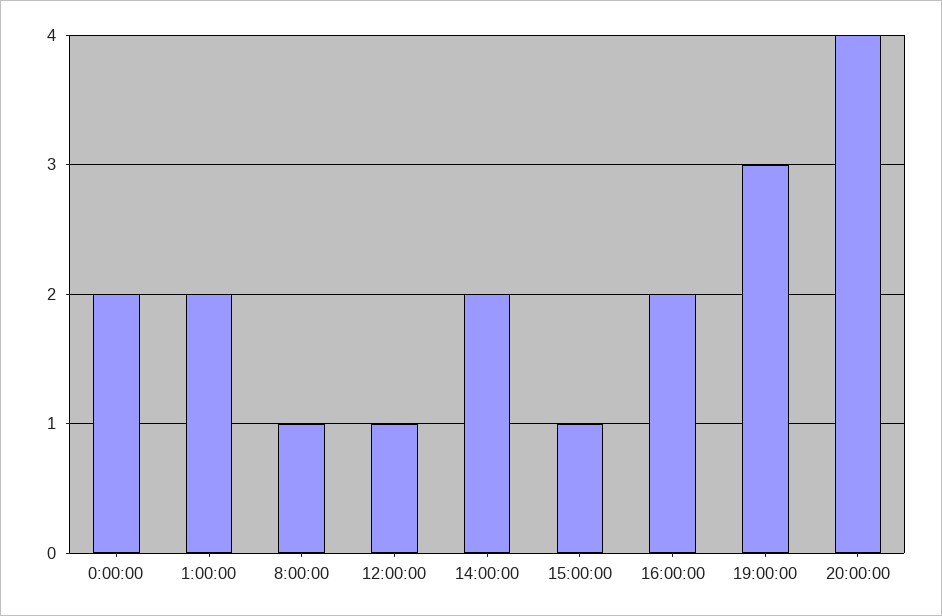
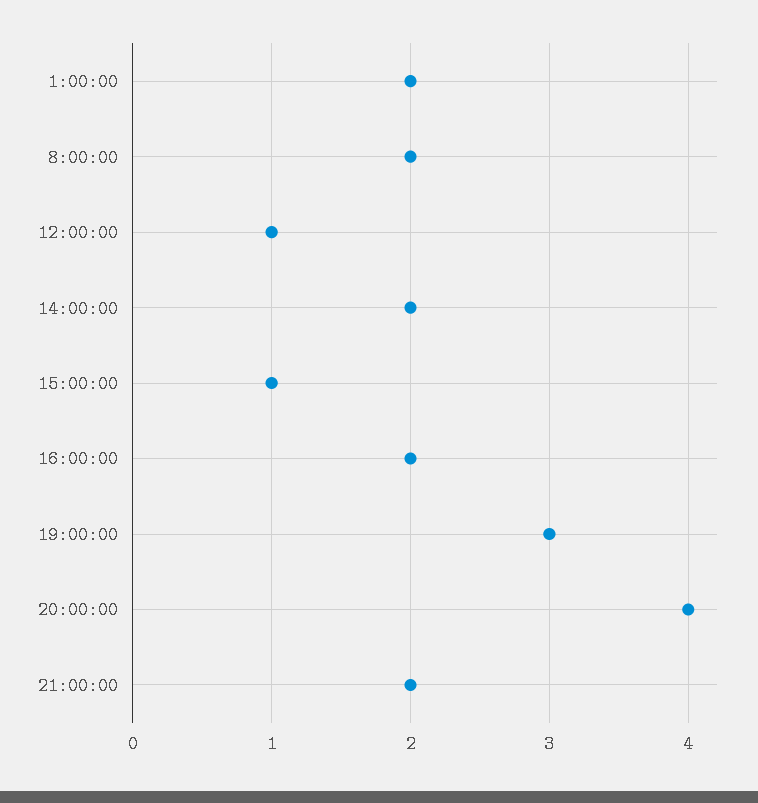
0:00:00: 2 -> none
8:00:00: 1 -> 2
21:00:00: none -> 2

